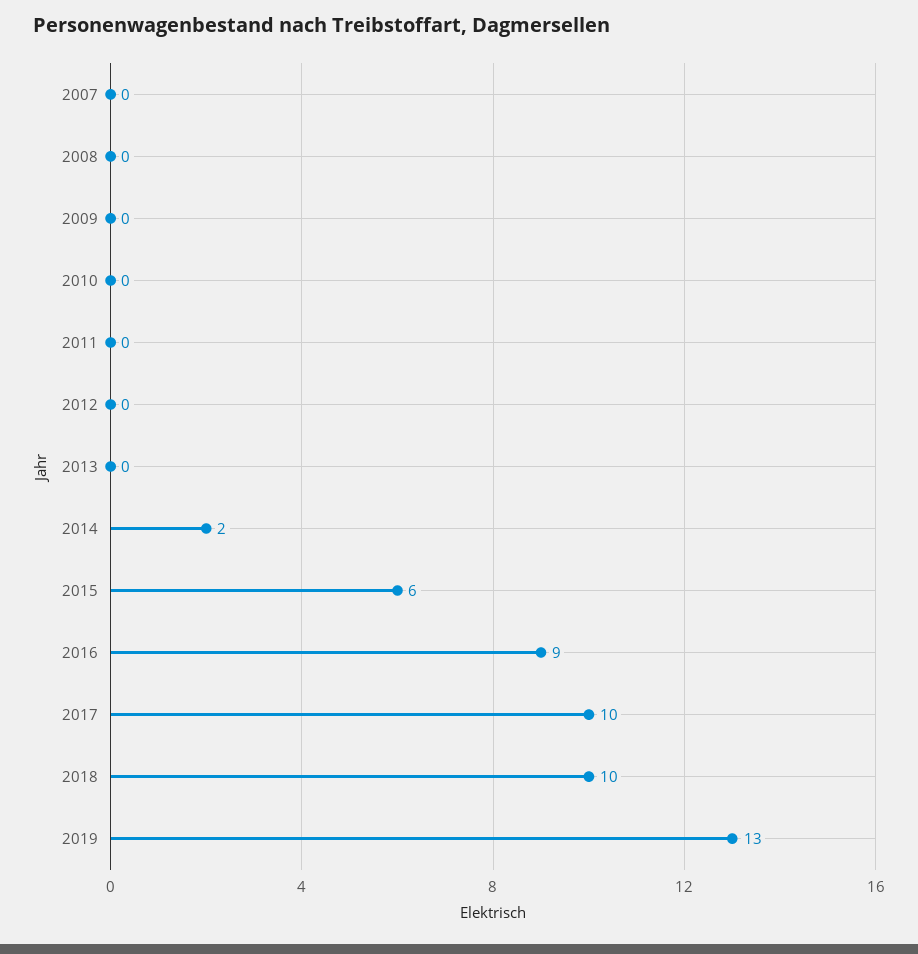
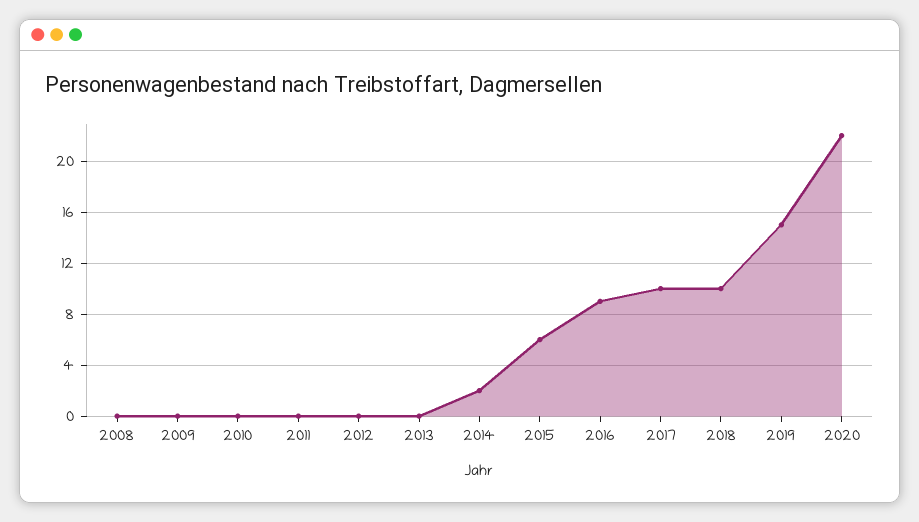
2007: 0 -> none
2019: 13 -> 15
2020: none -> 22

